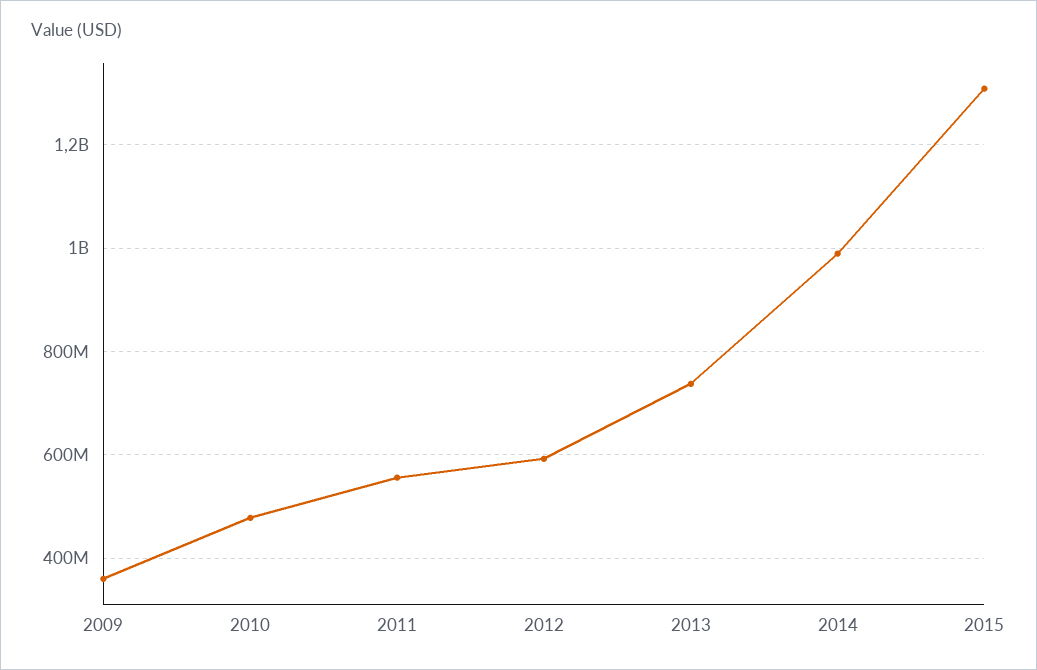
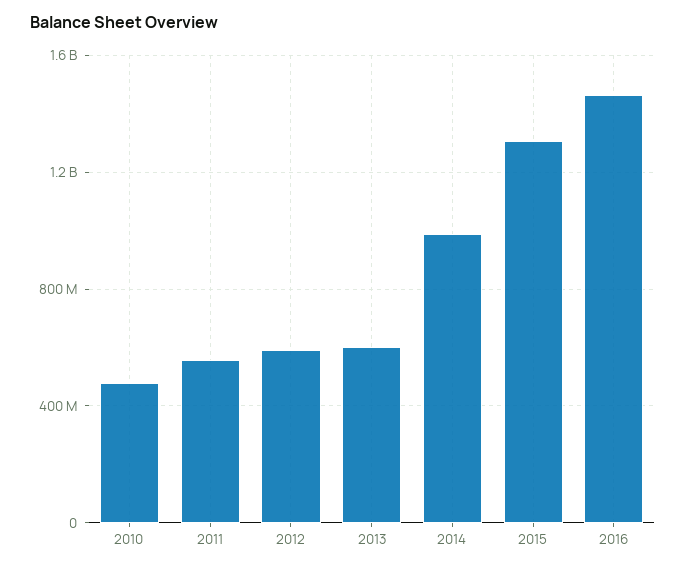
2009: 360000000 -> none
2013: 740000000 -> 600000000
2016: none -> 1450000000

